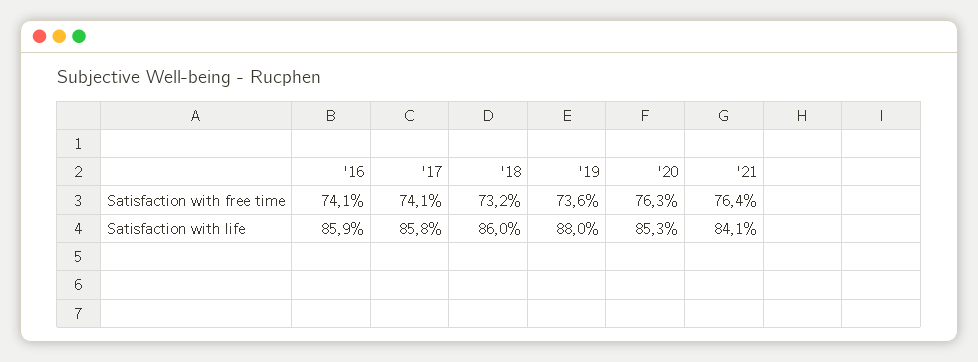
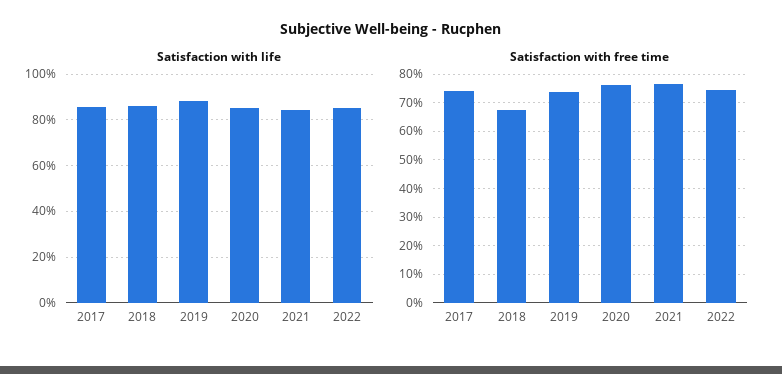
Satisfaction with free time, '16: 74.1 -> none
Satisfaction with free time, '18: 73.2 -> 67.5
Satisfaction with life, '16: 85.9 -> none
Satisfaction with life, 2022: none -> 85
Satisfaction with free time, 2022: none -> 75

